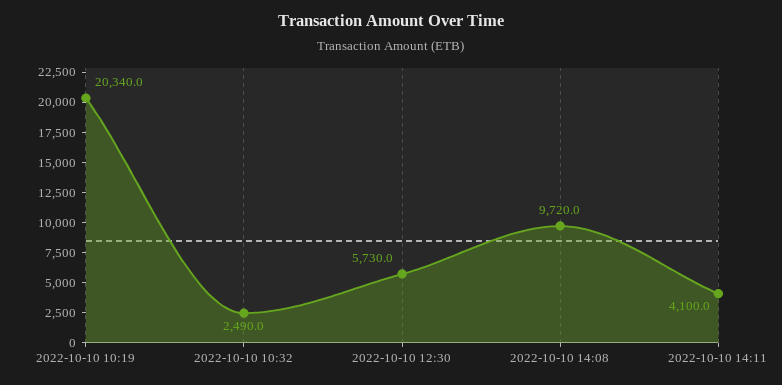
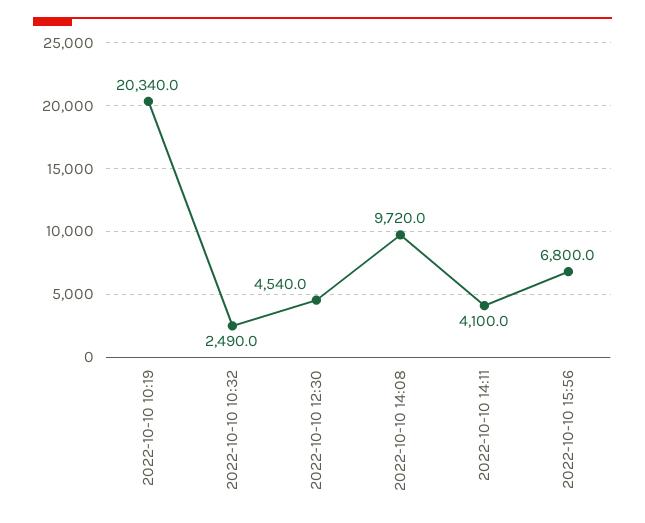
2022-10-10 12:30: 5730 -> 4540
2022-10-10 15:56: none -> 6800

